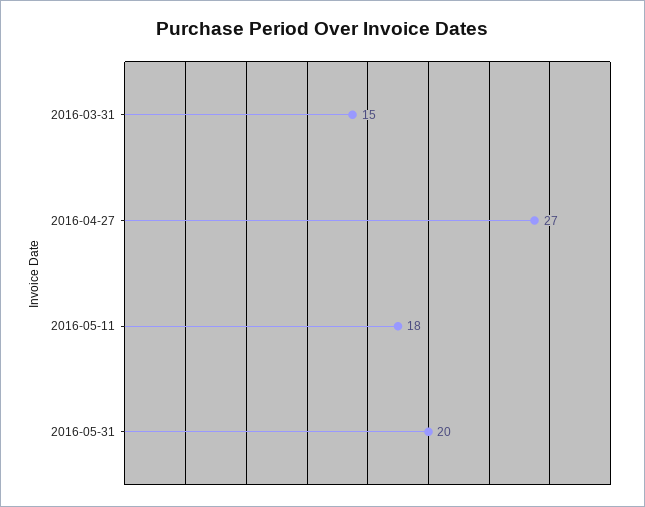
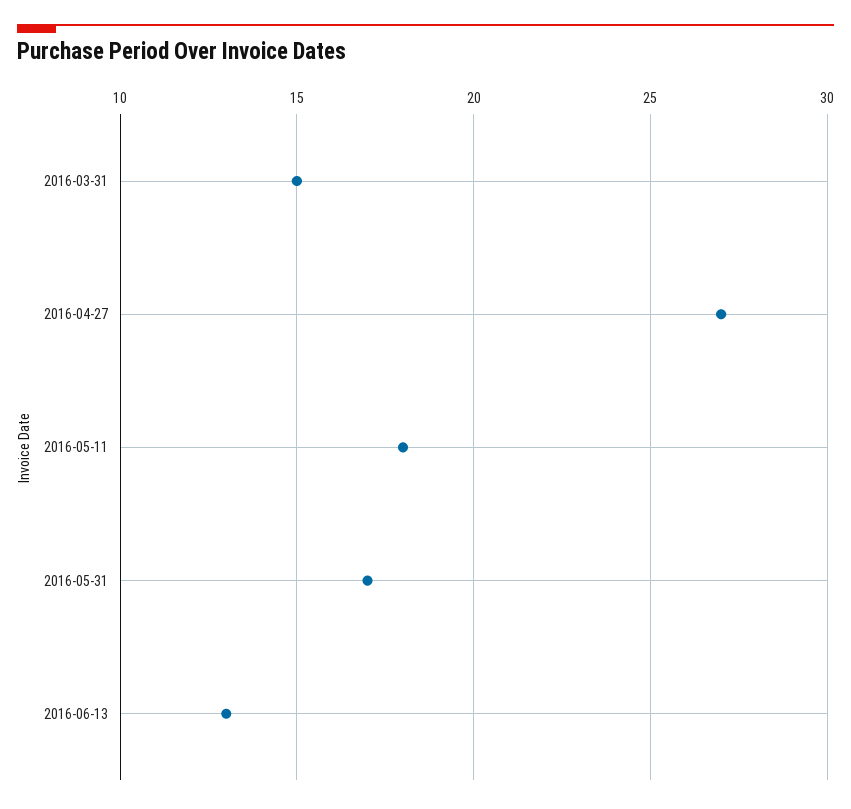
2016-05-31: 20 -> 17
2016-06-13: none -> 13

